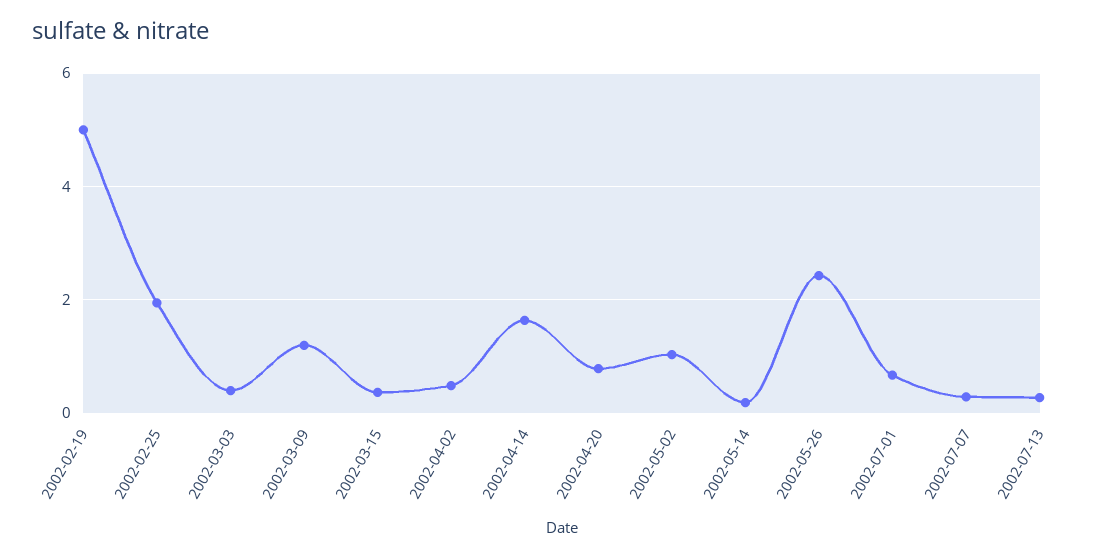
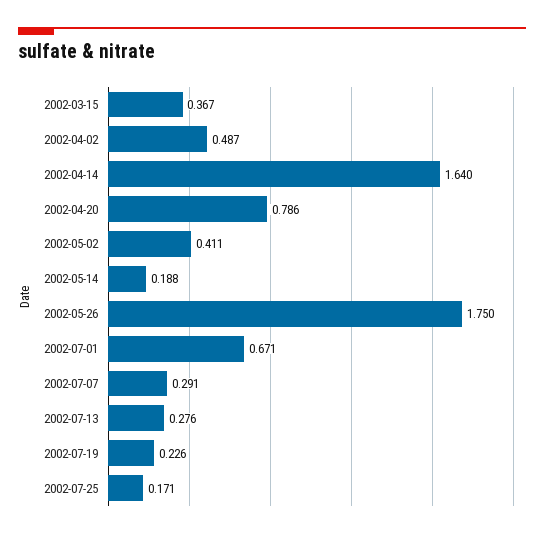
2002-02-19: 5 -> none
2002-02-25: 2 -> none
2002-03-03: 0.4 -> none
2002-03-09: 1.2 -> none
2002-05-02: 1 -> 0.411
2002-05-26: 2.4 -> 1.75
2002-07-19: none -> 0.226
2002-07-25: none -> 0.171

